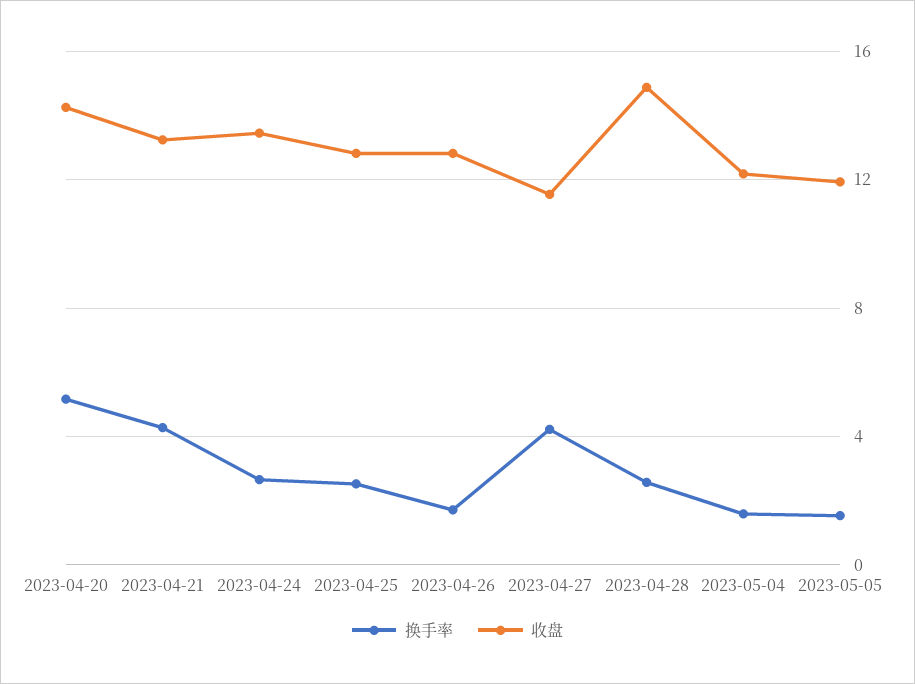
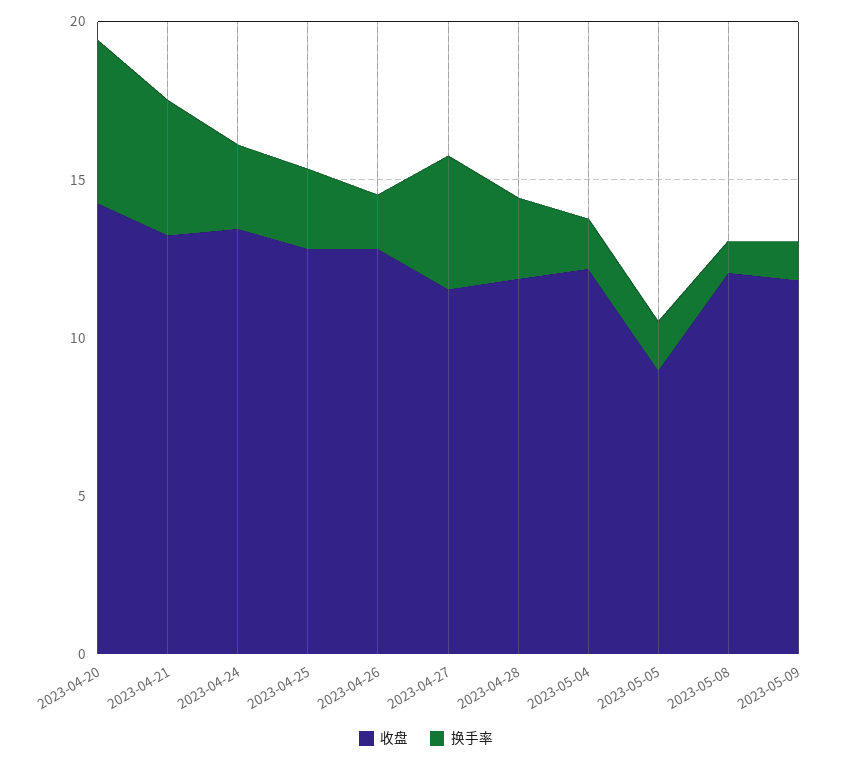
收盘, 2023-04-28: 15 -> 12
收盘, 2023-05-05: 12 -> 9
收盘, 2023-05-08: none -> 12
换手率, 2023-05-08: none -> 1
收盘, 2023-05-09: none -> 12
换手率, 2023-05-09: none -> 1

